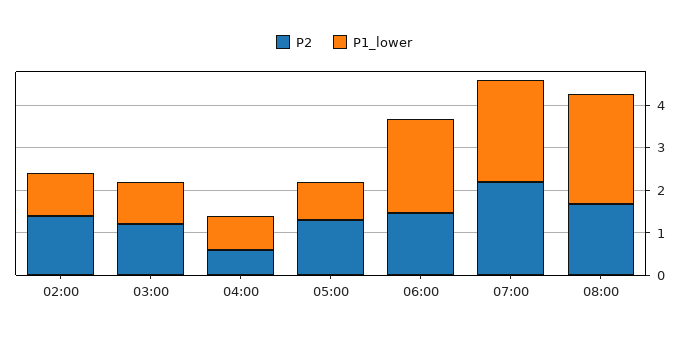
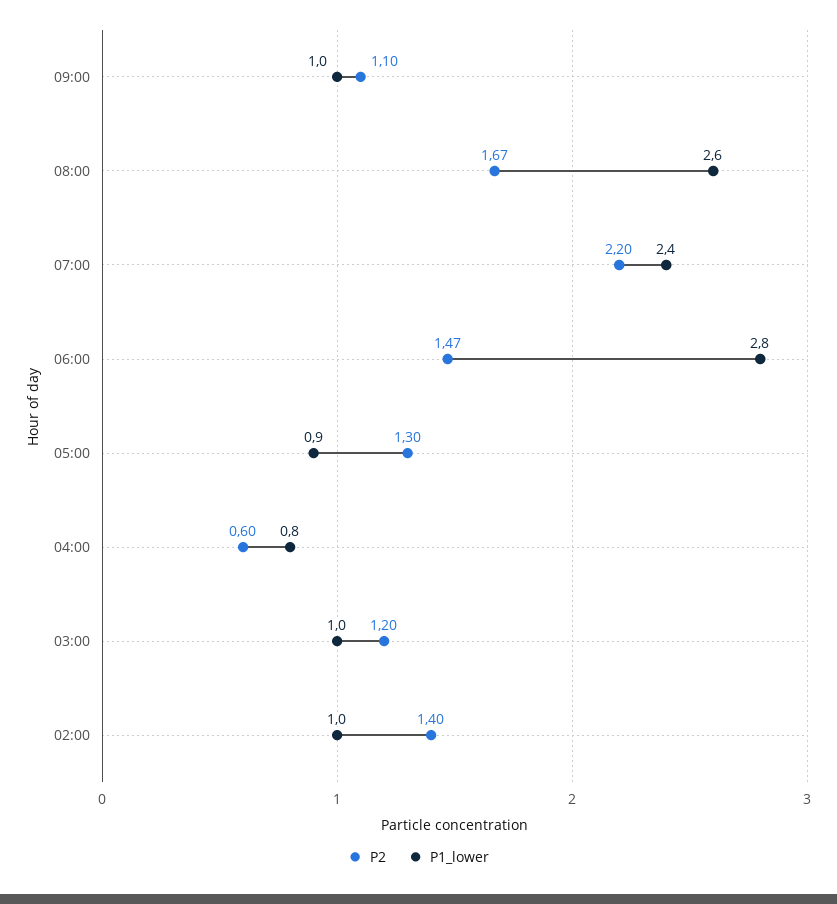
P1_lower, 06:00: 2.2 -> 2.8
P2, 09:00: none -> 1.1
P1_lower, 09:00: none -> 1

